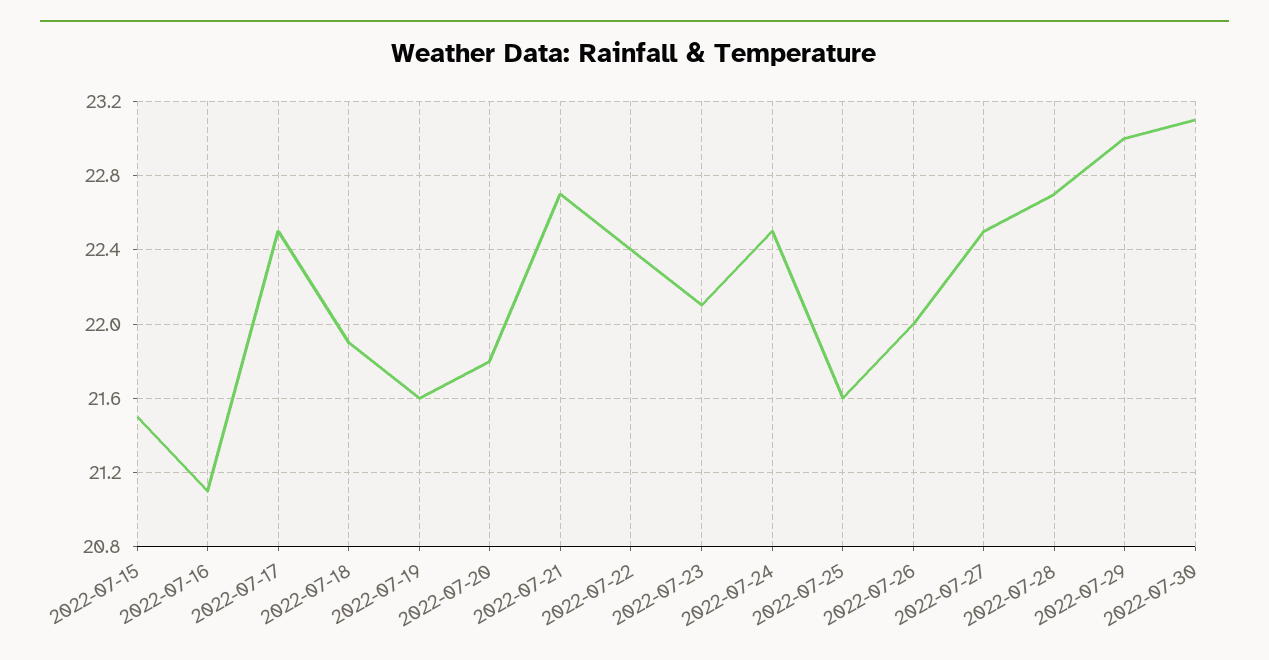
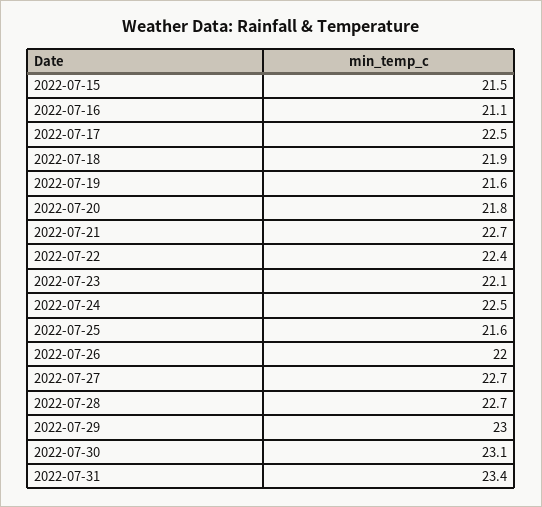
2022-07-27: 22.5 -> 22.7
2022-07-31: none -> 23.4

